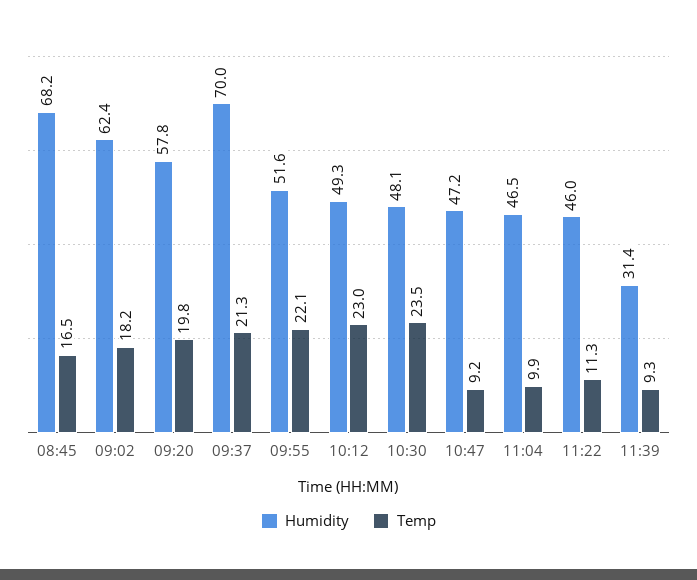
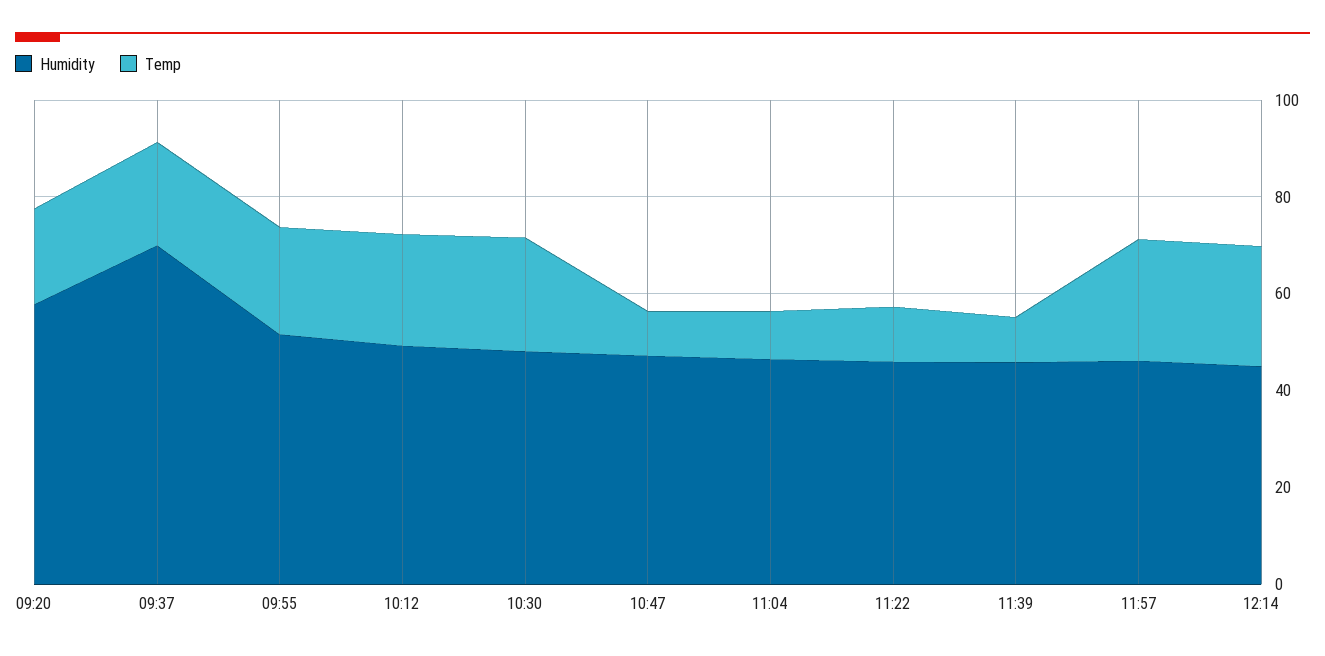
Humidity, 08:45: 68.2 -> none
Temp, 08:45: 16.5 -> none
Humidity, 09:02: 62.4 -> none
Temp, 09:02: 18.2 -> none
Humidity, 11:39: 31.4 -> 45
Humidity, 11:57: none -> 45
Temp, 11:57: none -> 25
Humidity, 12:14: none -> 45
Temp, 12:14: none -> 25

